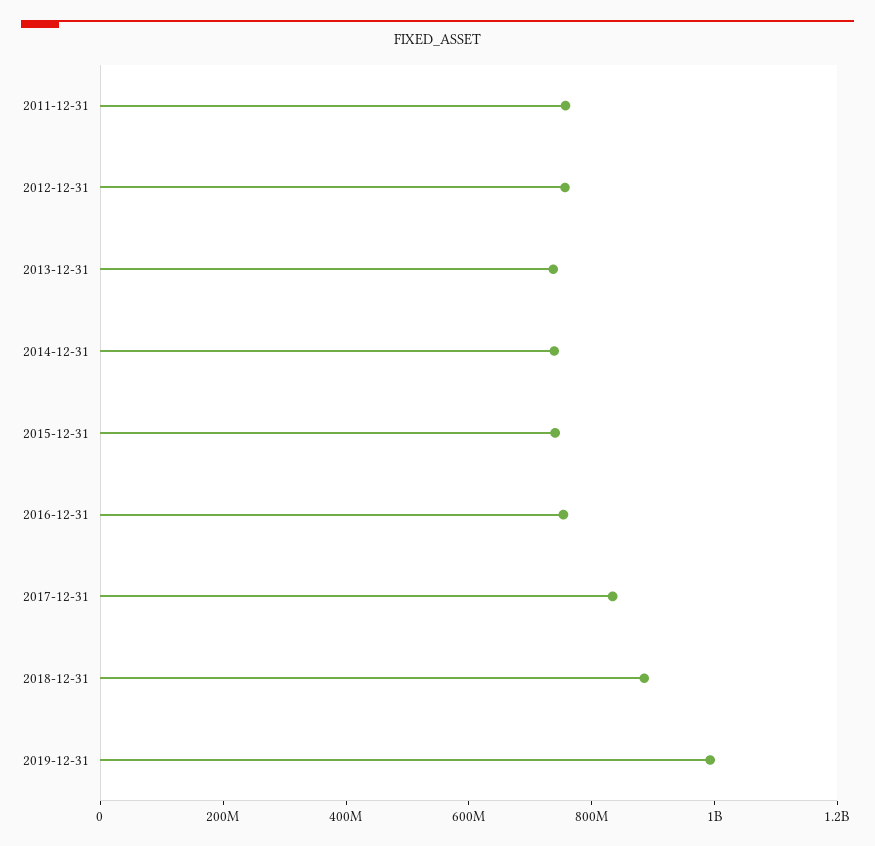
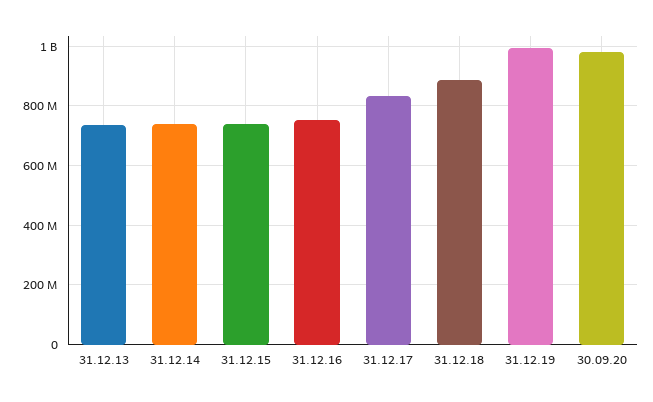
2011-12-31: 750000000 -> none
2012-12-31: 750000000 -> none
30.09.20: none -> 975000000

